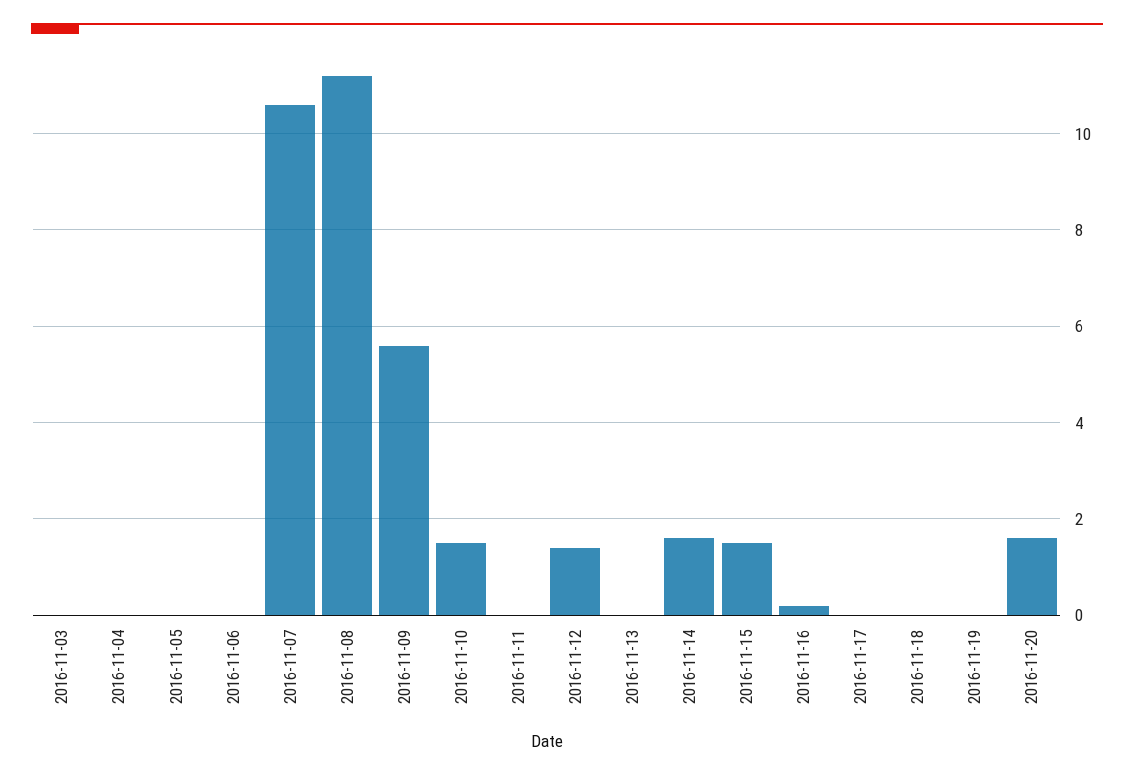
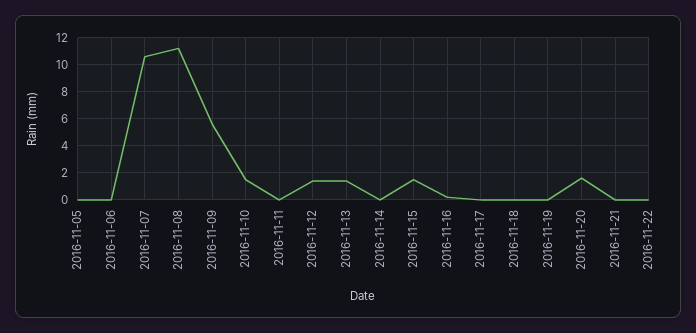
2016-11-03: 0 -> none
2016-11-04: 0 -> none
2016-11-13: 0 -> 1.5
2016-11-14: 1.5 -> 0
2016-11-21: none -> 0
2016-11-22: none -> 0

